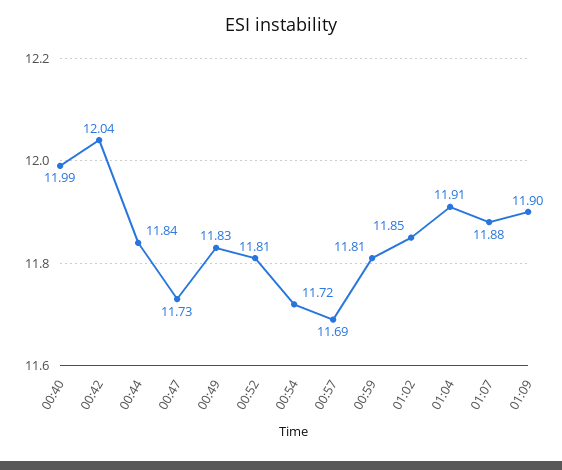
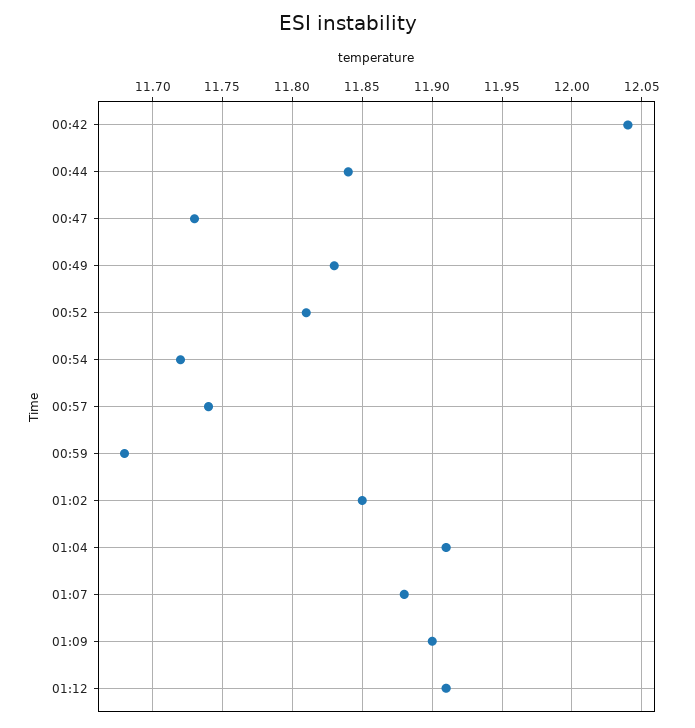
00:40: 11.99 -> none
00:57: 11.69 -> 11.74
00:59: 11.81 -> 11.68
01:12: none -> 11.91

